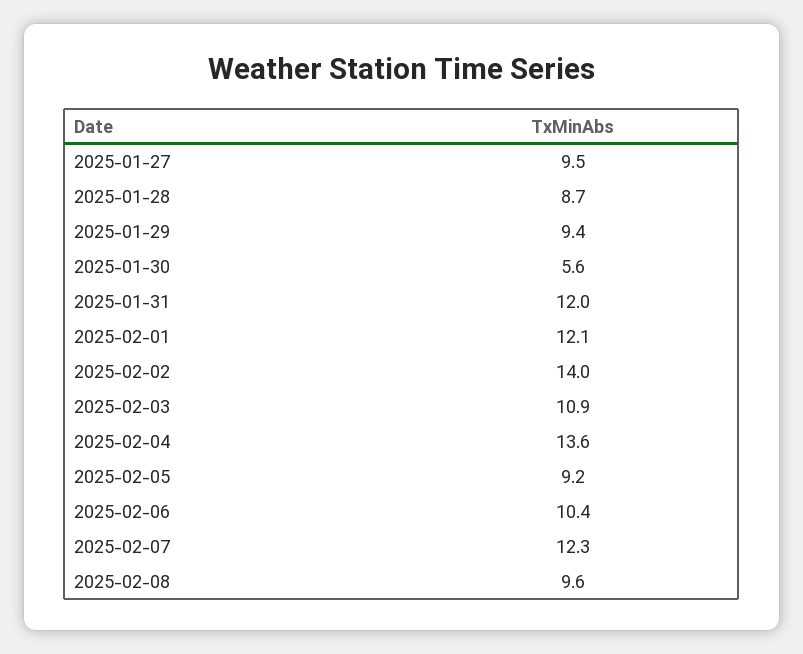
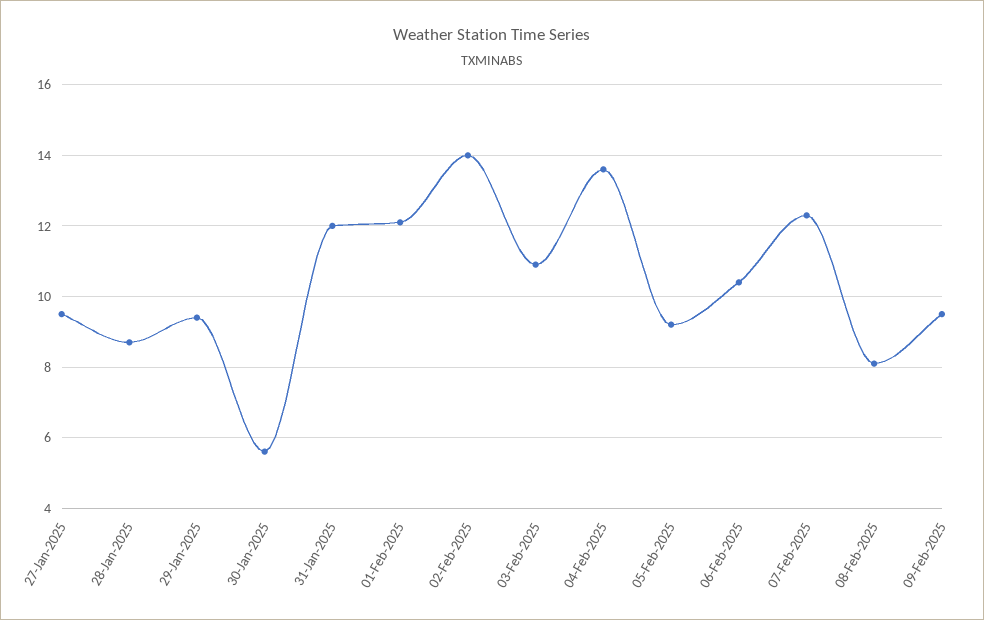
2025-02-08: 9.6 -> 8
09-Feb-2025: none -> 9.5

